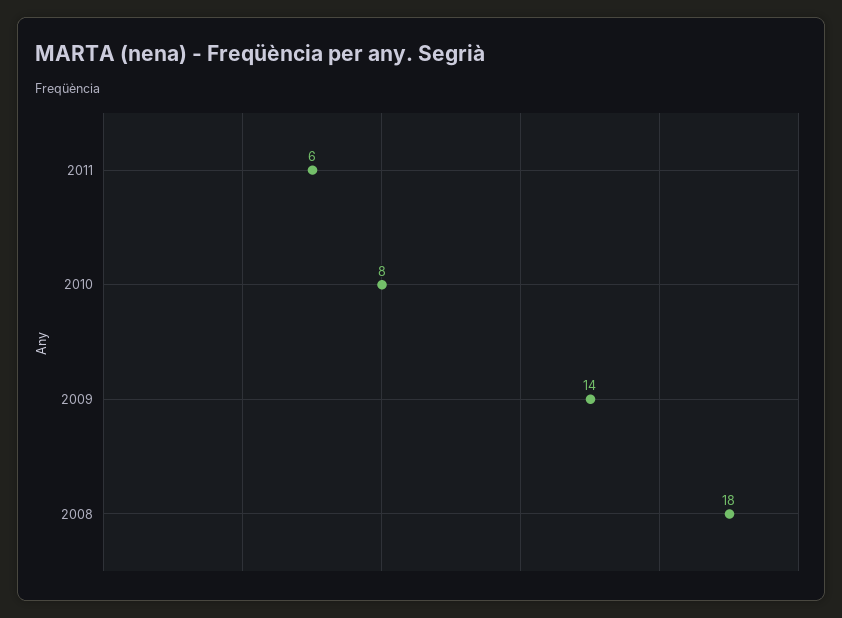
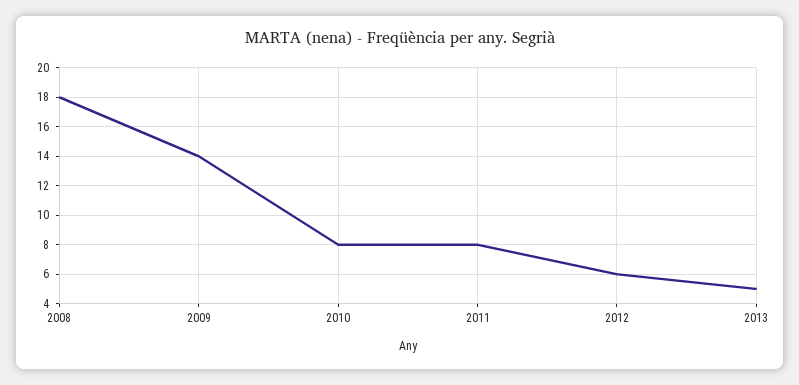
2011: 6 -> 8
2012: none -> 6
2013: none -> 5

